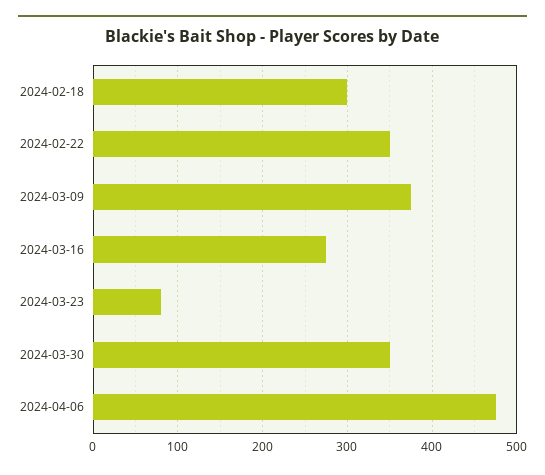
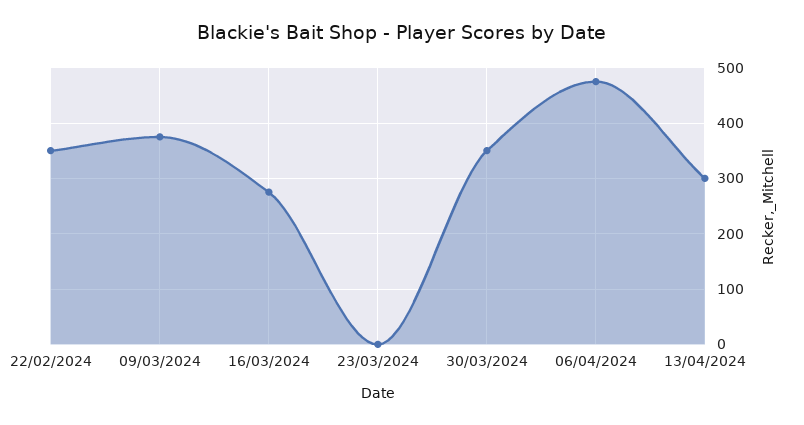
2024-02-18: 300 -> none
2024-03-23: 80 -> 0
13/04/2024: none -> 300

